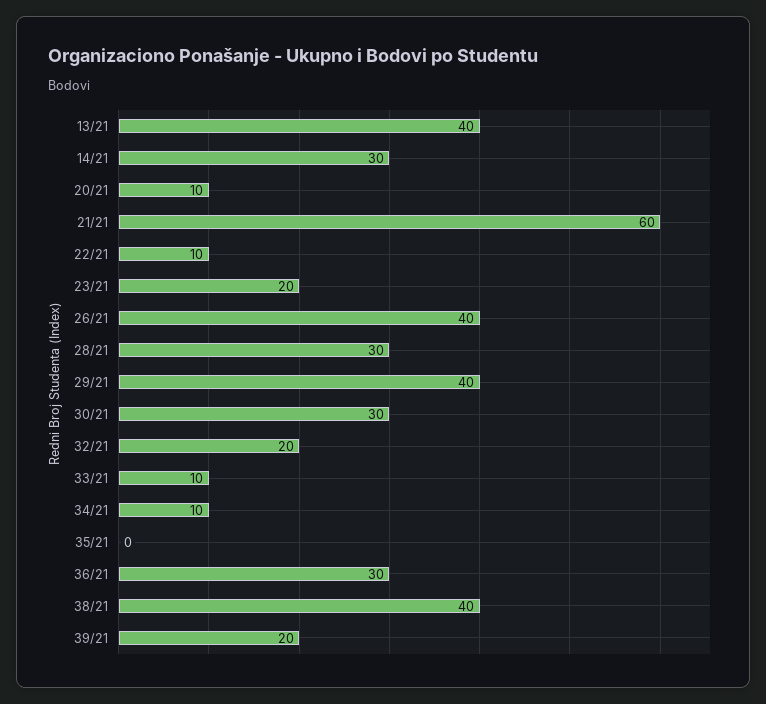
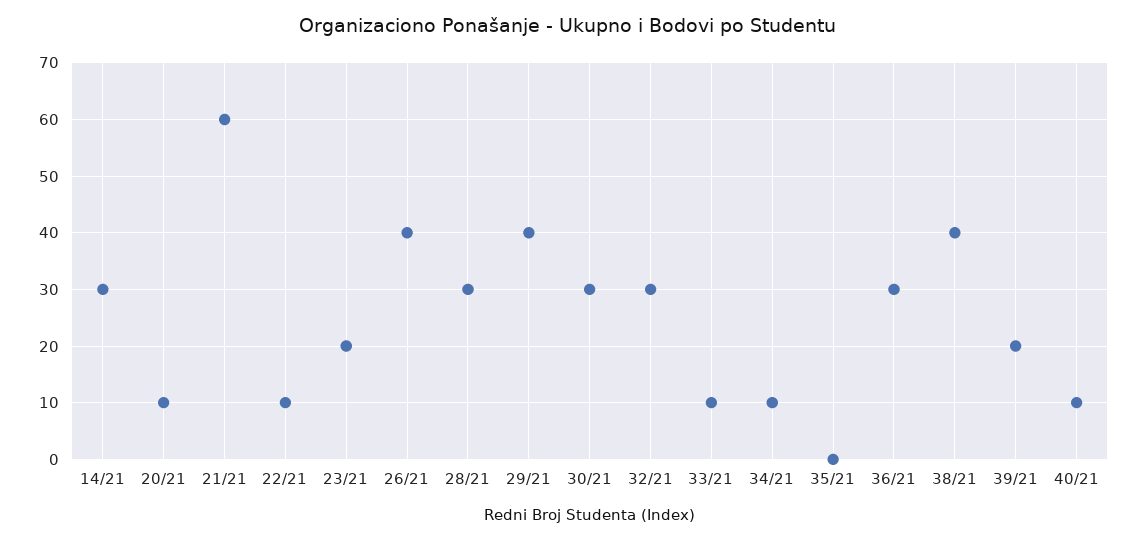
13/21: 40 -> none
32/21: 20 -> 30
40/21: none -> 10

